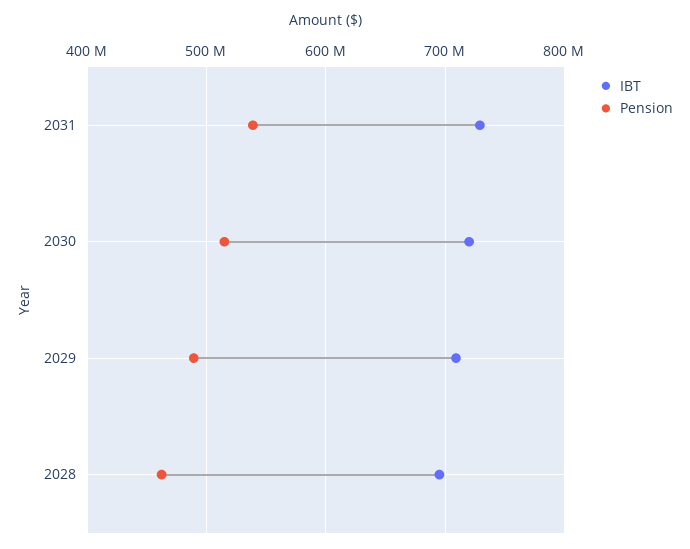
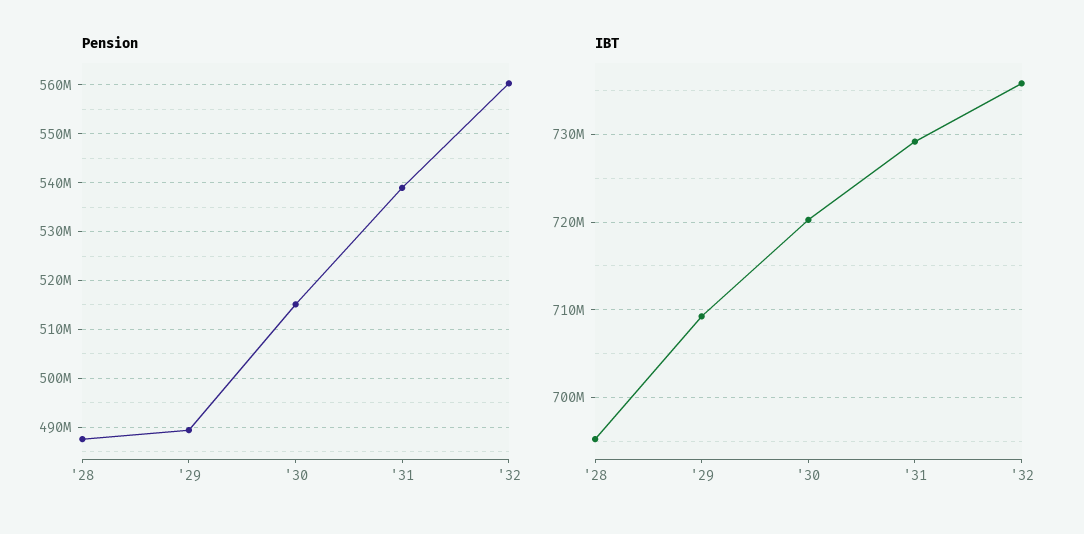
Pension, 2028: 460000000 -> 488000000
Pension, '32: none -> 560000000
IBT, '32: none -> 736000000

